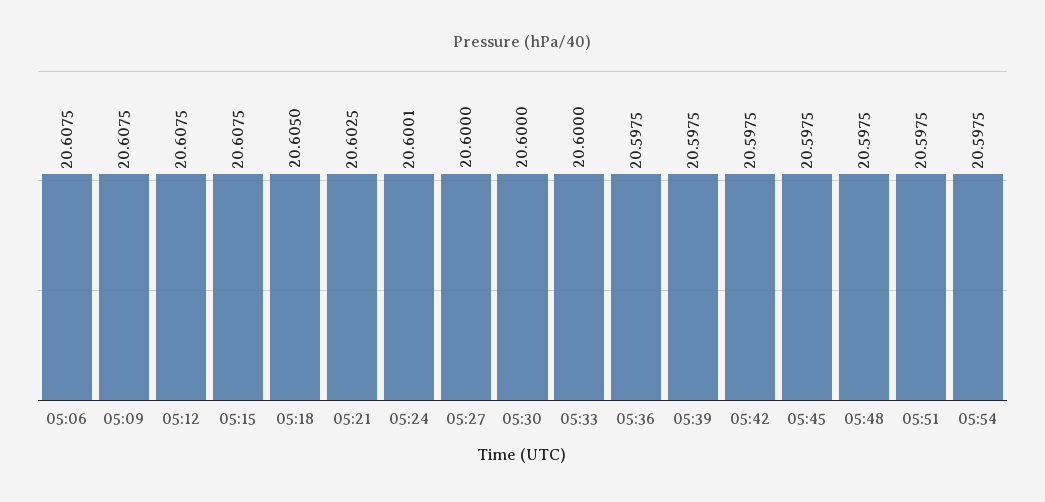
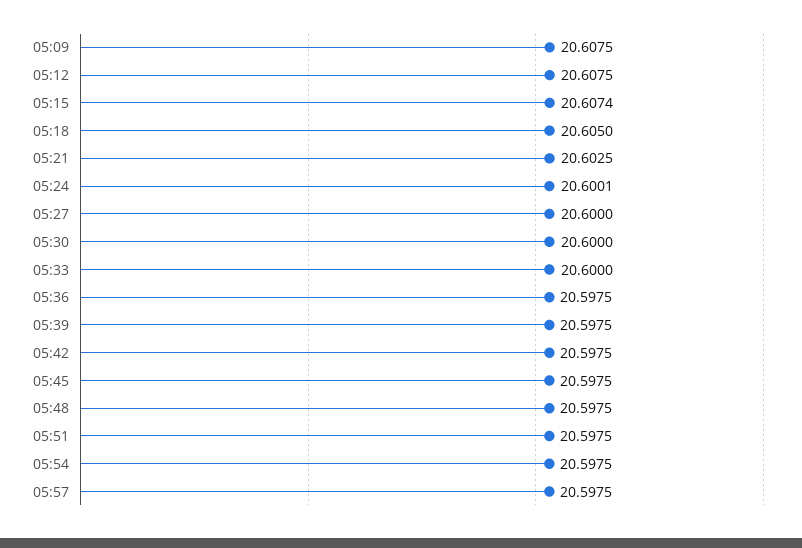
05:06: 20.6075 -> none
05:15: 20.6075 -> 20.6074
05:57: none -> 20.5975

